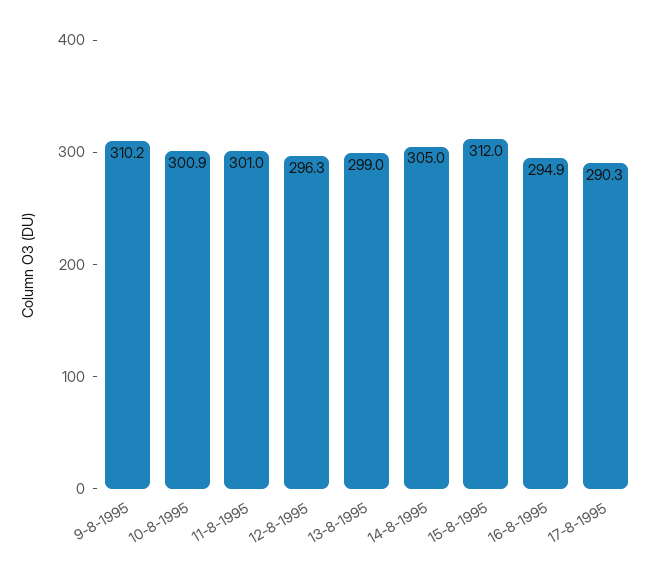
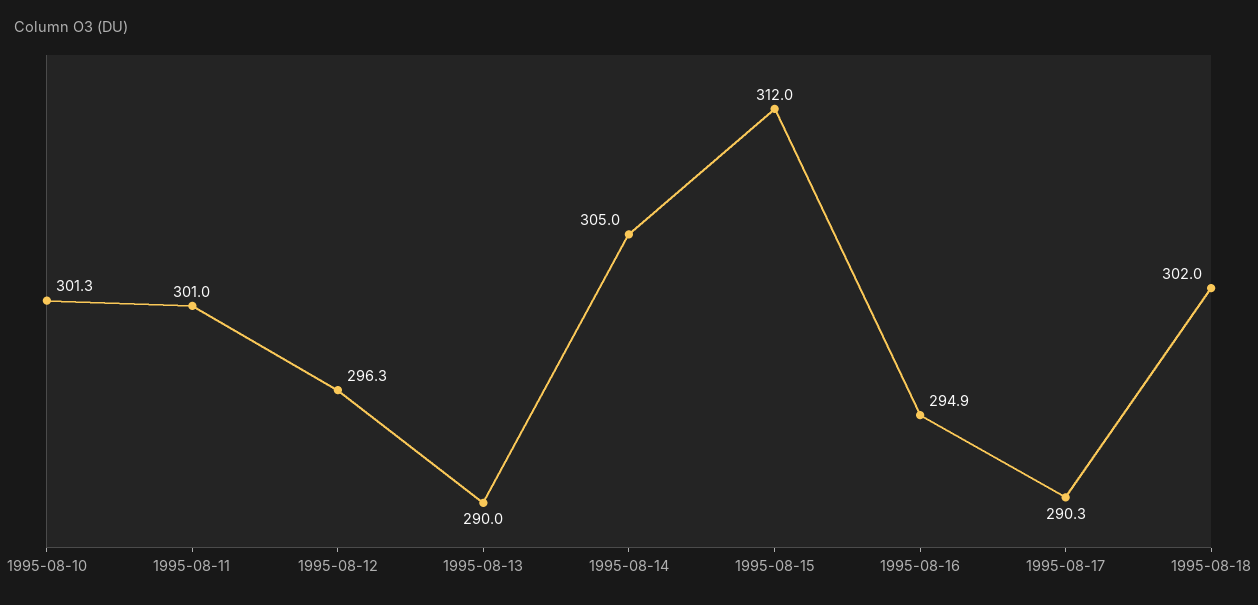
9-8-1995: 310.2 -> none
10-8-1995: 300.9 -> 301.3
13-8-1995: 299 -> 290
1995-08-18: none -> 302

